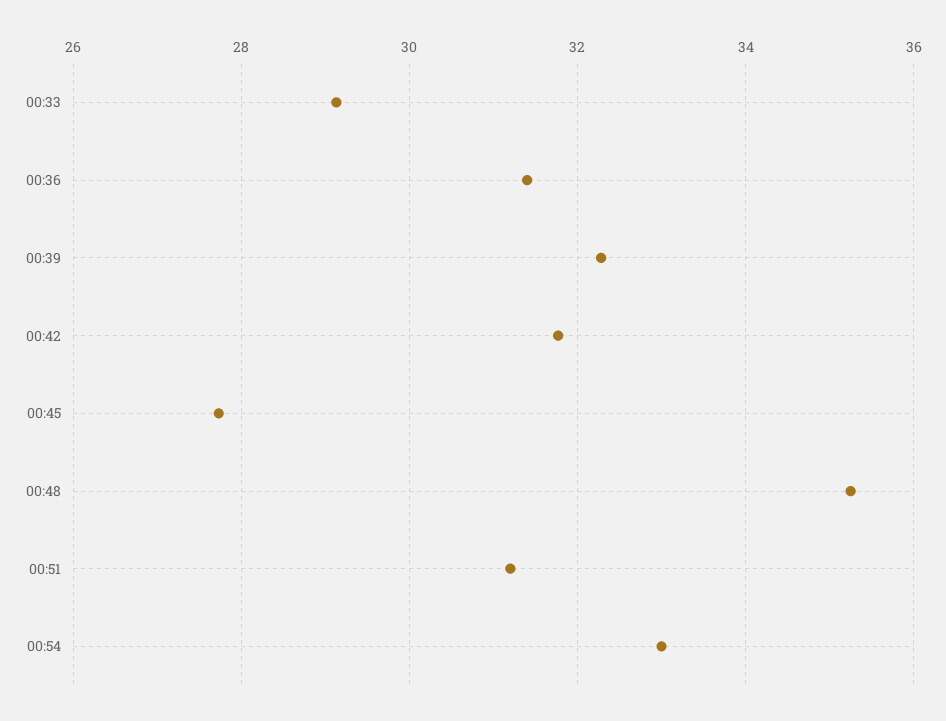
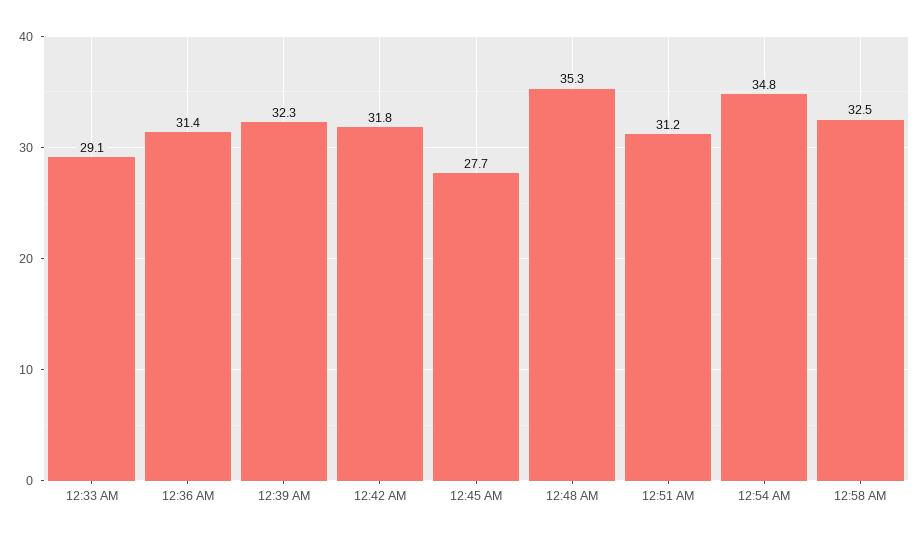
00:54: 33 -> 34.8
12:58 AM: none -> 32.5

